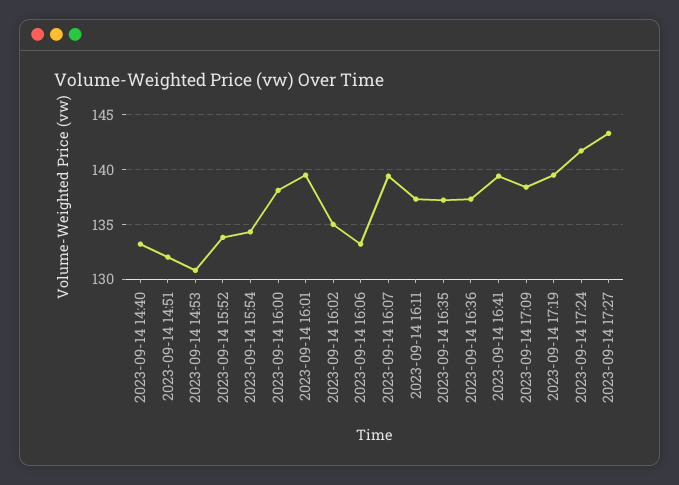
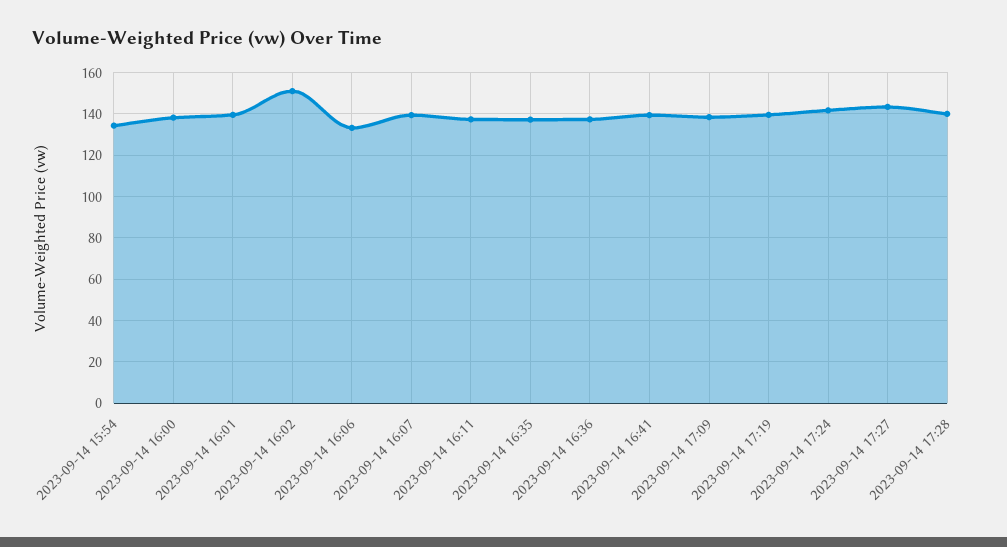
2023-09-14 14:40: 133 -> none
2023-09-14 14:51: 132 -> none
2023-09-14 14:53: 131 -> none
2023-09-14 15:52: 134 -> none
2023-09-14 16:02: 135 -> 150
2023-09-14 17:28: none -> 140

